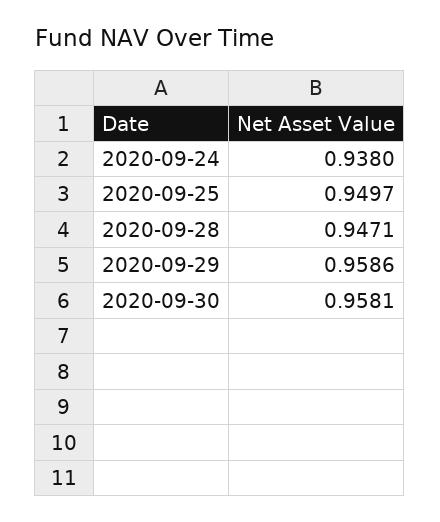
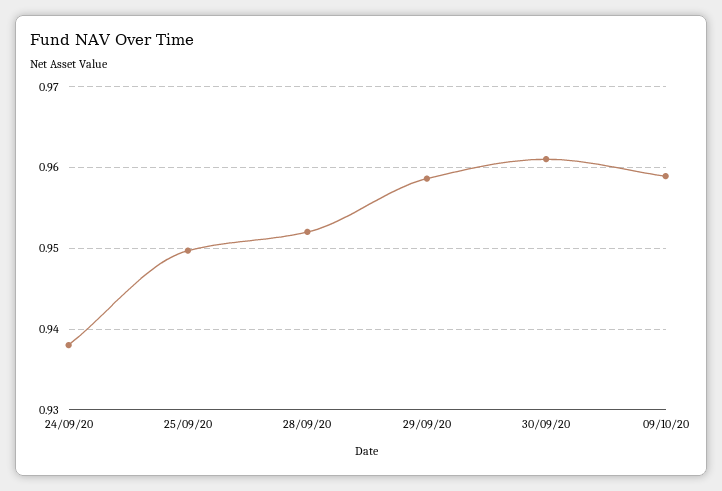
2020-09-28: 0.9471 -> 0.952
2020-09-30: 0.9581 -> 0.961
09/10/20: none -> 0.959

